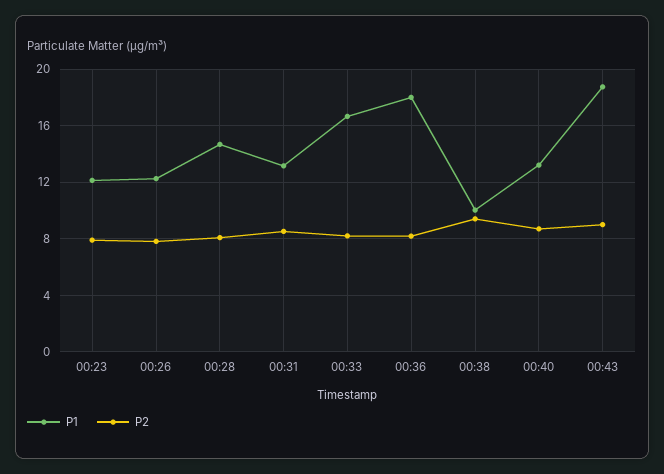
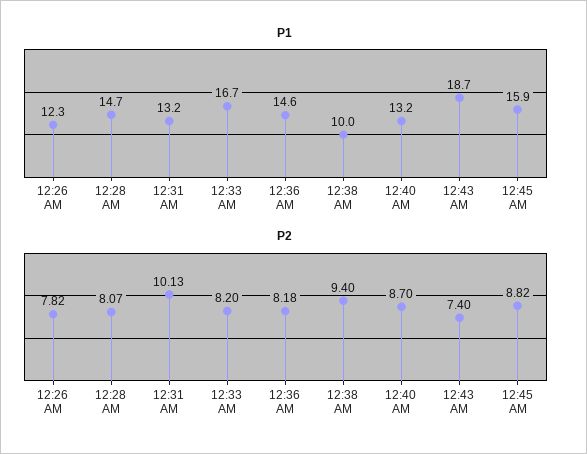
P1, 00:23: 12 -> none
P2, 00:23: 8 -> none
P2, 00:31: 8.5 -> 10.13
P1, 00:36: 18 -> 14.6
P2, 00:43: 9 -> 7.4
P1, 12:45 AM: none -> 15.9
P2, 12:45 AM: none -> 8.82

